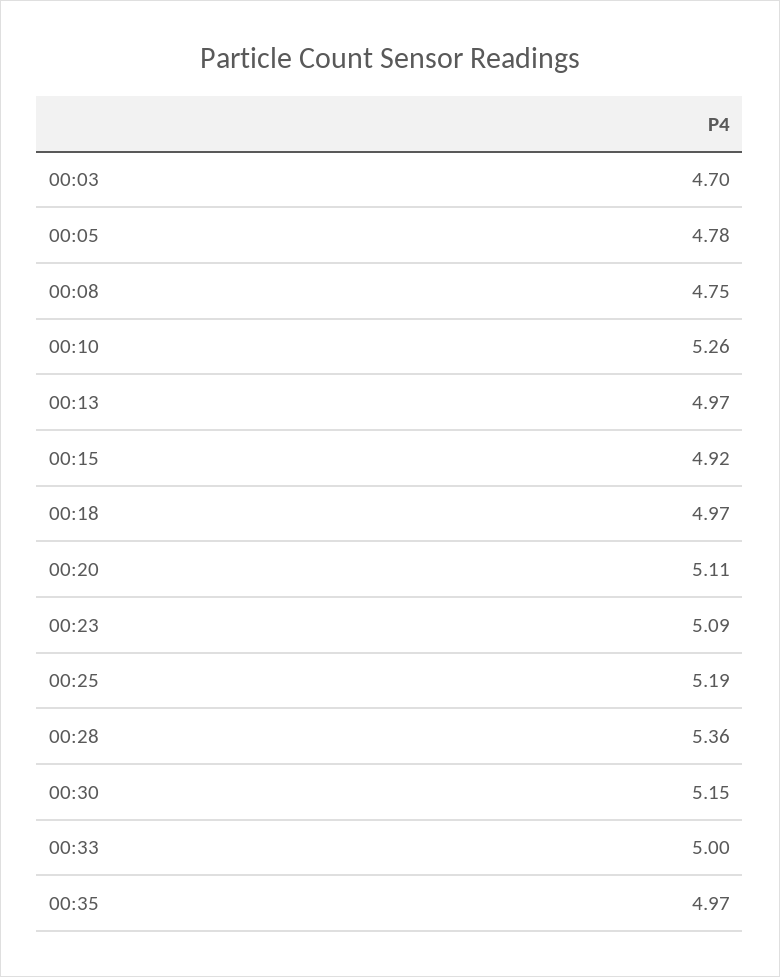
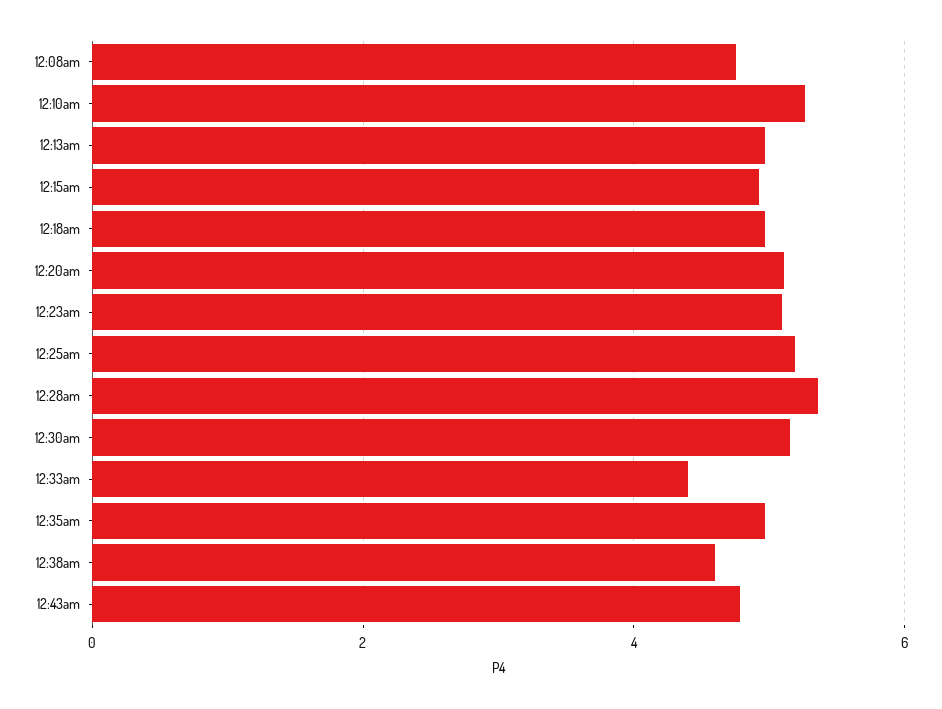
00:03: 4.7 -> none
00:05: 4.78 -> none
00:33: 5 -> 4.4
12:38am: none -> 4.6
12:43am: none -> 4.8

